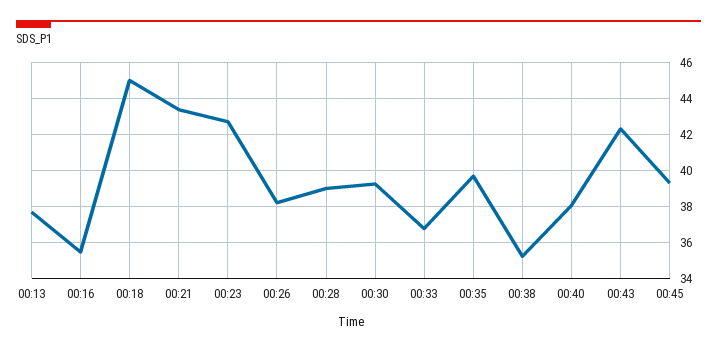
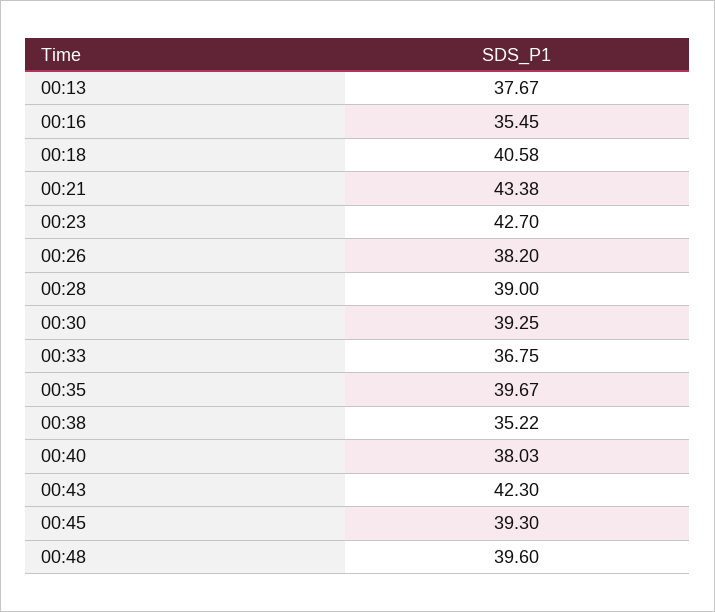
00:18: 45 -> 40.58
00:48: none -> 39.6

